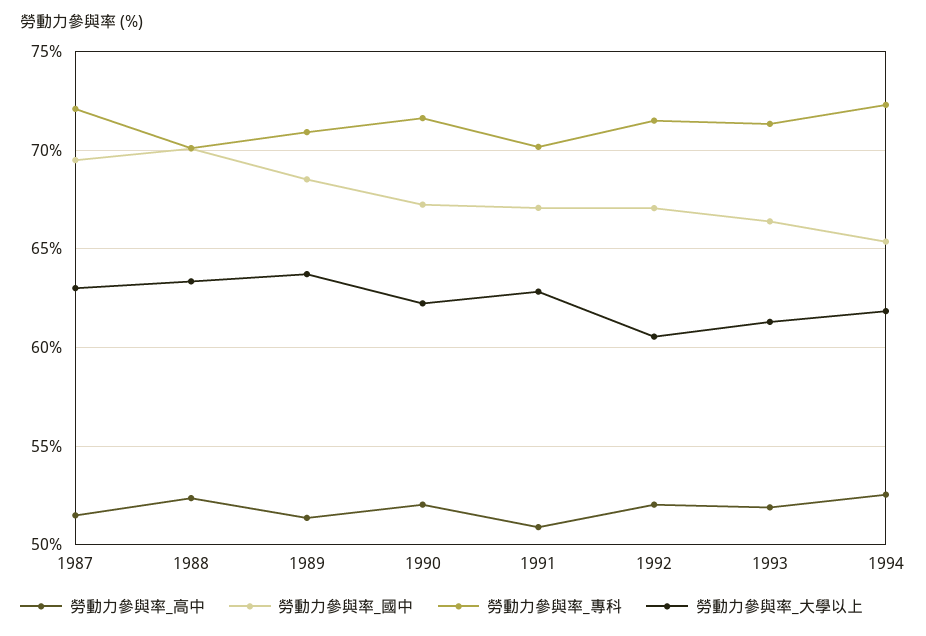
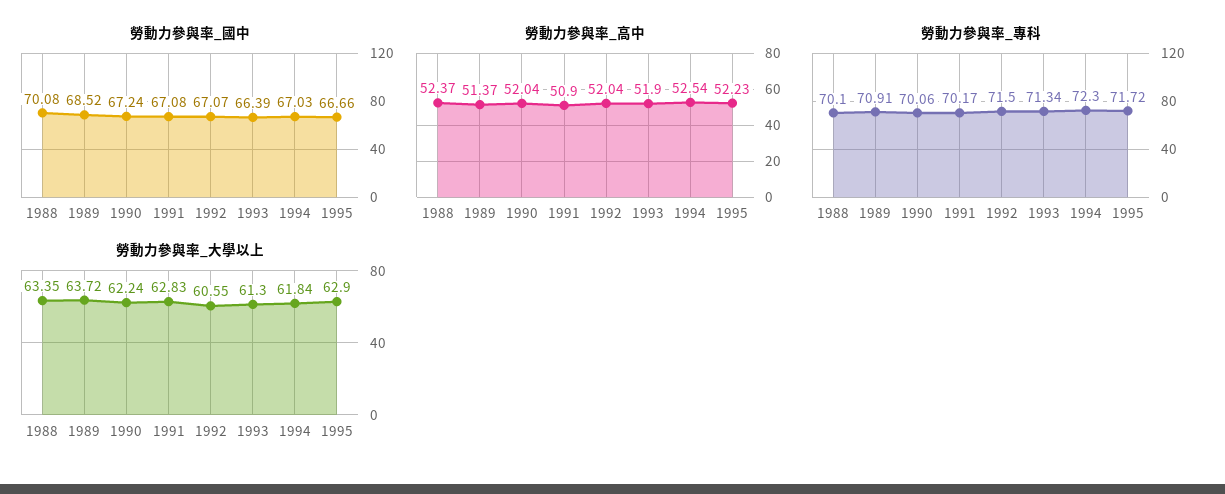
勞動力參與率_高中, 1987: 51.5 -> none
勞動力參與率_國中, 1987: 69.5 -> none
勞動力參與率_專科, 1987: 72 -> none
勞動力參與率_大學以上, 1987: 63 -> none
勞動力參與率_專科, 1990: 71.5 -> 70.06
勞動力參與率_國中, 1994: 65.5 -> 67.03
勞動力參與率_國中, 1995: none -> 66.66
勞動力參與率_高中, 1995: none -> 52.23
勞動力參與率_專科, 1995: none -> 71.72
勞動力參與率_大學以上, 1995: none -> 62.9

